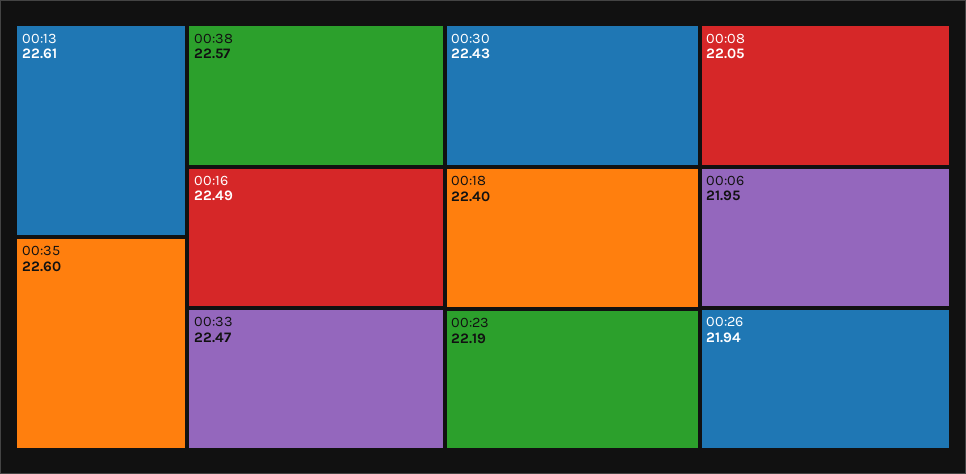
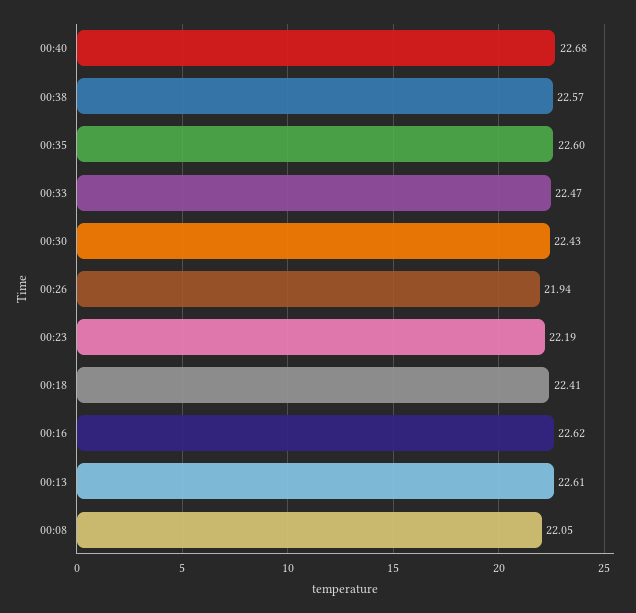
00:16: 22.49 -> 22.62
00:18: 22.4 -> 22.41
00:06: 21.95 -> none
00:40: none -> 22.68

